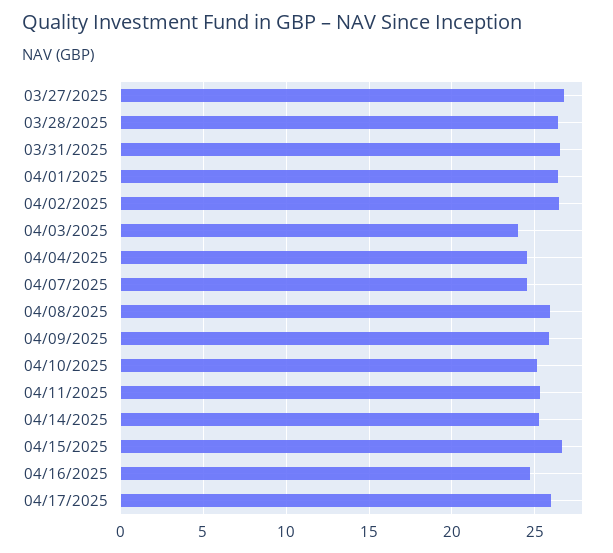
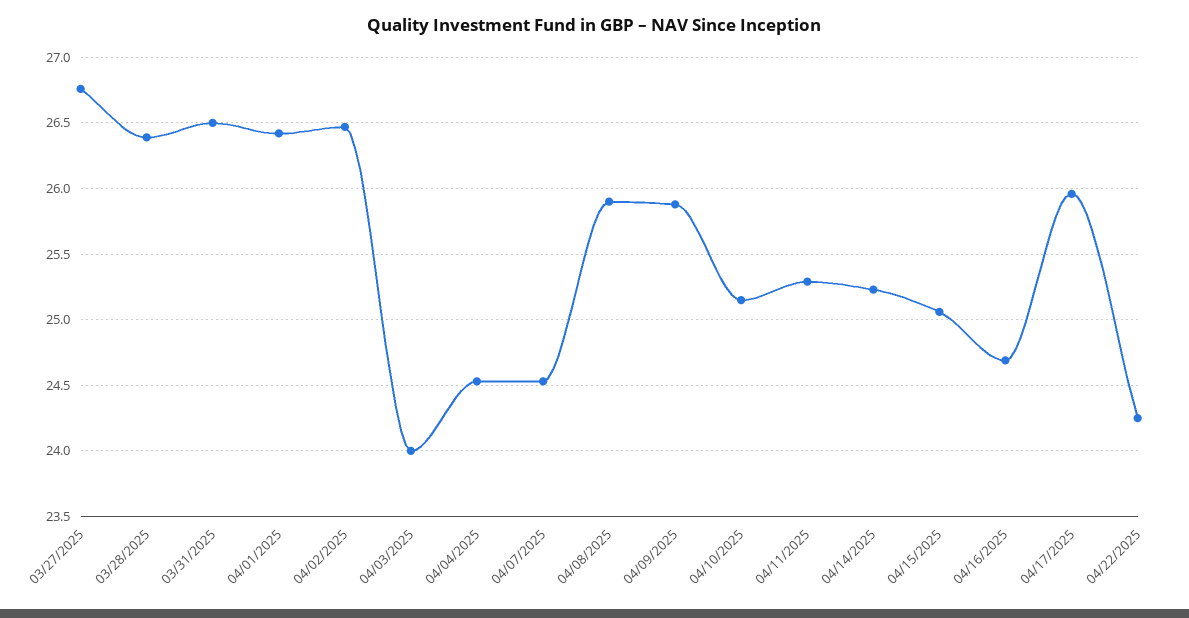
04/15/2025: 26.5 -> 25.05
04/22/2025: none -> 24.25

